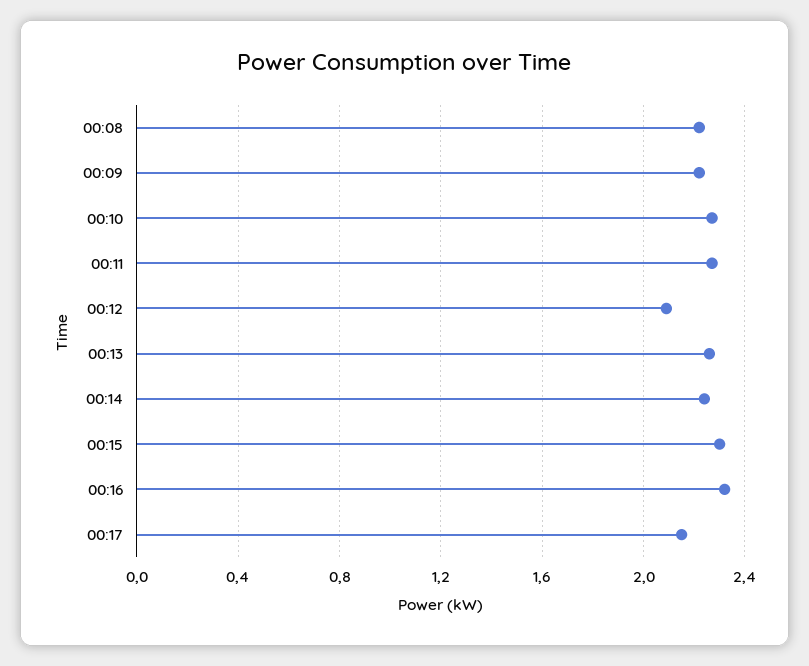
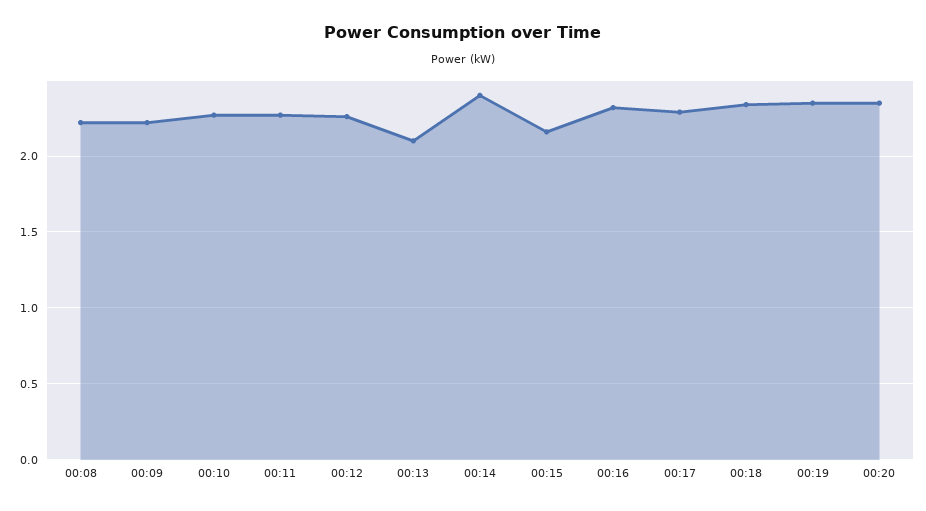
00:12: 2.1 -> 2.25
00:13: 2.25 -> 2.1
00:14: 2.25 -> 2.4
00:15: 2.3 -> 2.15
00:17: 2.15 -> 2.3
00:18: none -> 2.35
00:19: none -> 2.35
00:20: none -> 2.35

